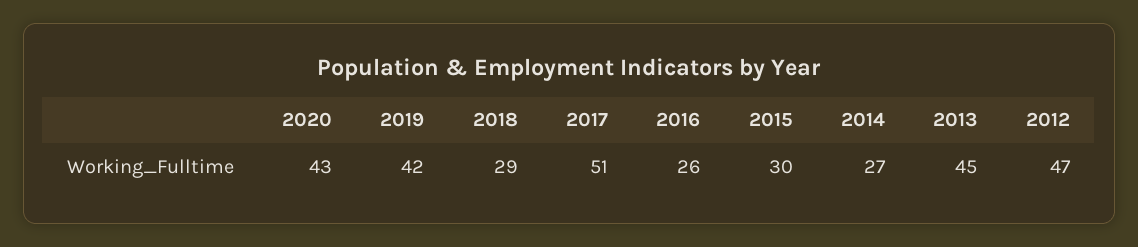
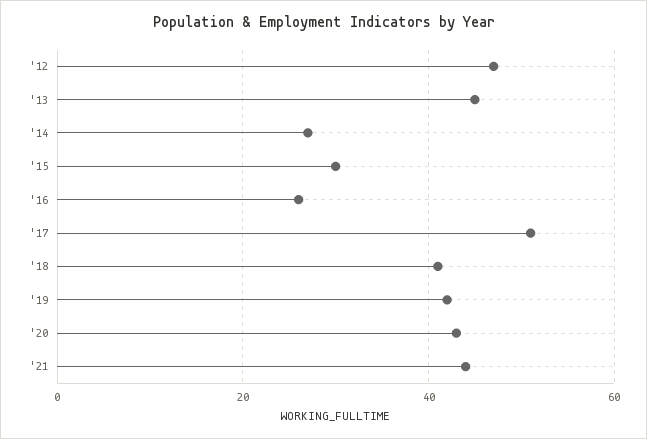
2018: 29 -> 40
'21: none -> 45

